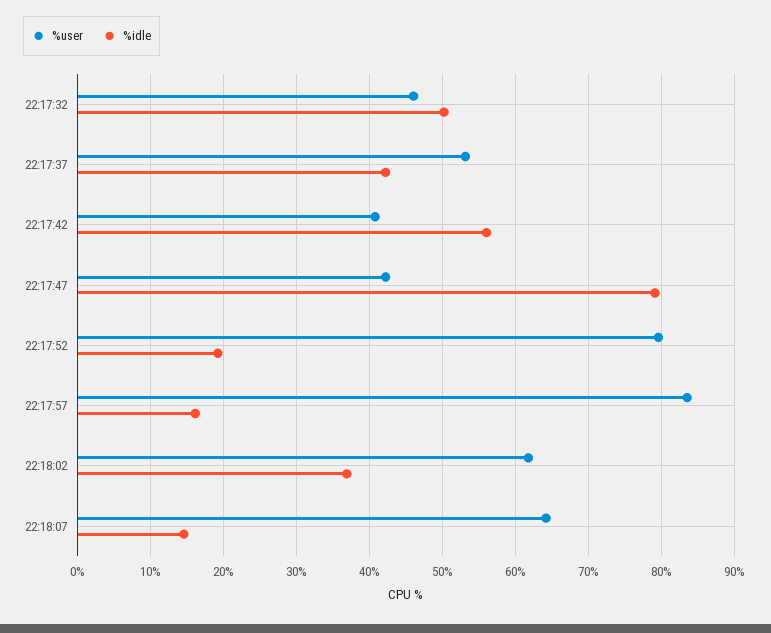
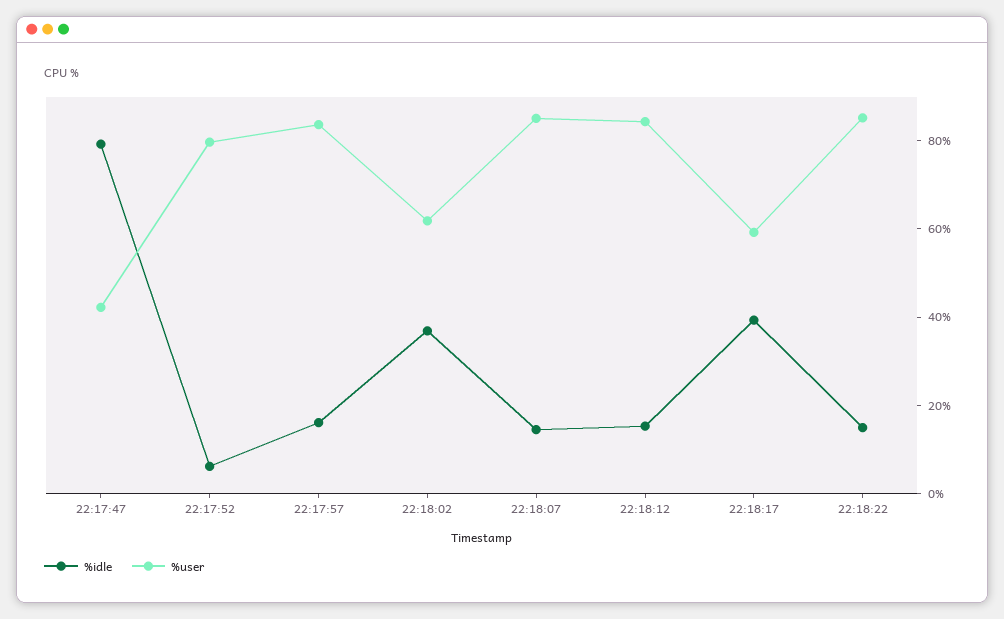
%user, 22:17:32: 46 -> none
%idle, 22:17:32: 50 -> none
%user, 22:17:37: 53 -> none
%idle, 22:17:37: 42 -> none
%user, 22:17:42: 41 -> none
%idle, 22:17:42: 56 -> none
%idle, 22:17:52: 19 -> 5
%user, 22:18:07: 64 -> 85
%idle, 22:18:12: none -> 15
%user, 22:18:12: none -> 85
%idle, 22:18:17: none -> 40
%user, 22:18:17: none -> 60
%idle, 22:18:22: none -> 15
%user, 22:18:22: none -> 85

